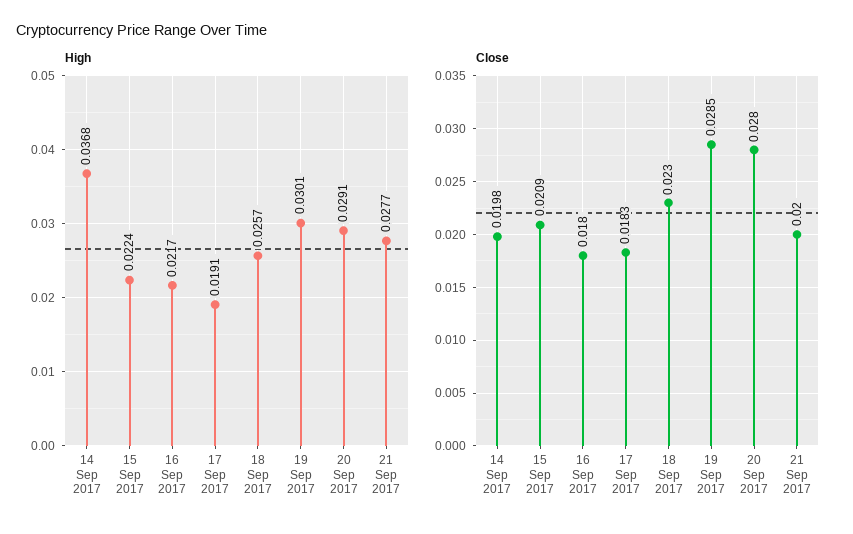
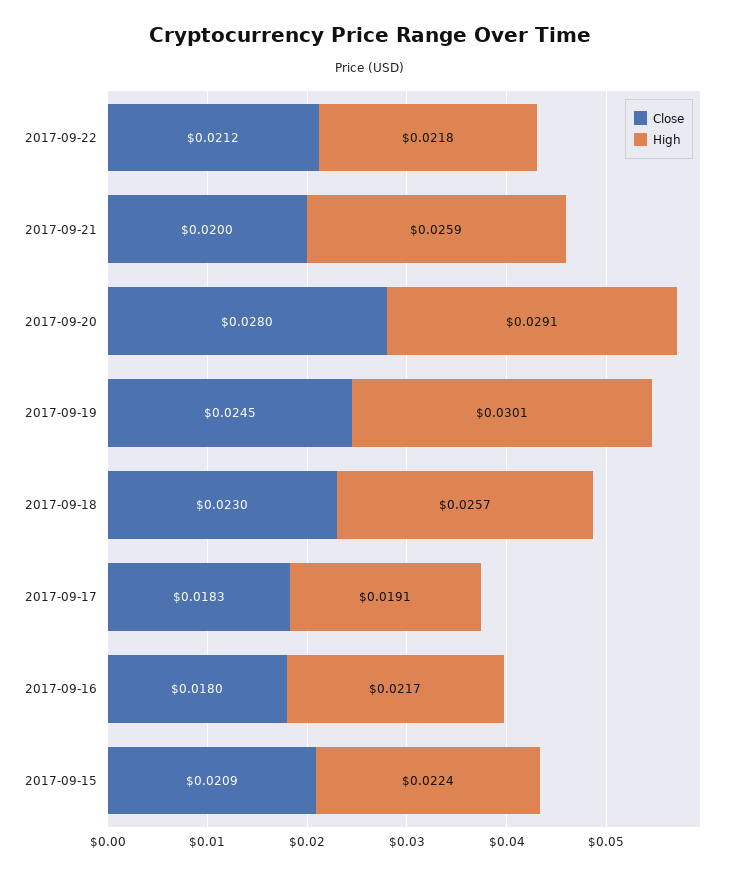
High, 14 Sep 2017: 0.0368 -> none
High, 21 Sep 2017: 0.0277 -> 0.0259
Close, 14 Sep 2017: 0.0198 -> none
Close, 19 Sep 2017: 0.0285 -> 0.0245
Close, 2017-09-22: none -> 0.0212
High, 2017-09-22: none -> 0.0218

